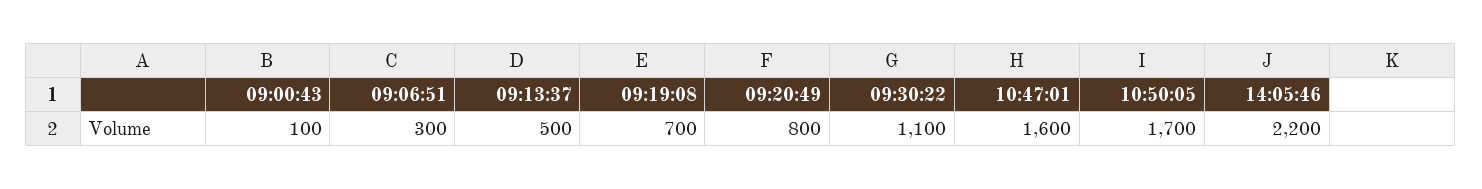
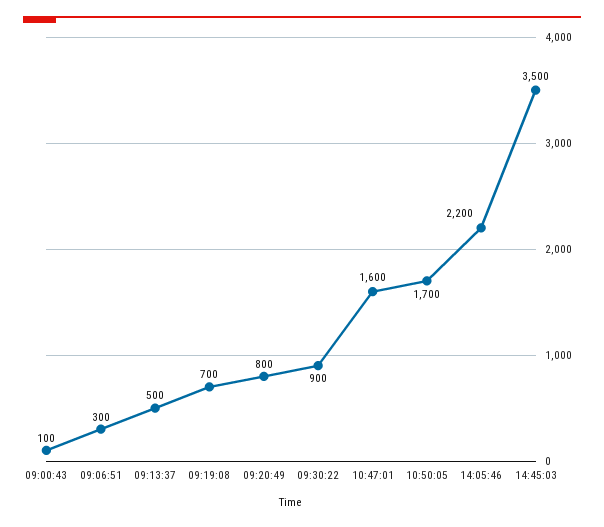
09:30:22: 1100 -> 900
14:45:03: none -> 3500

